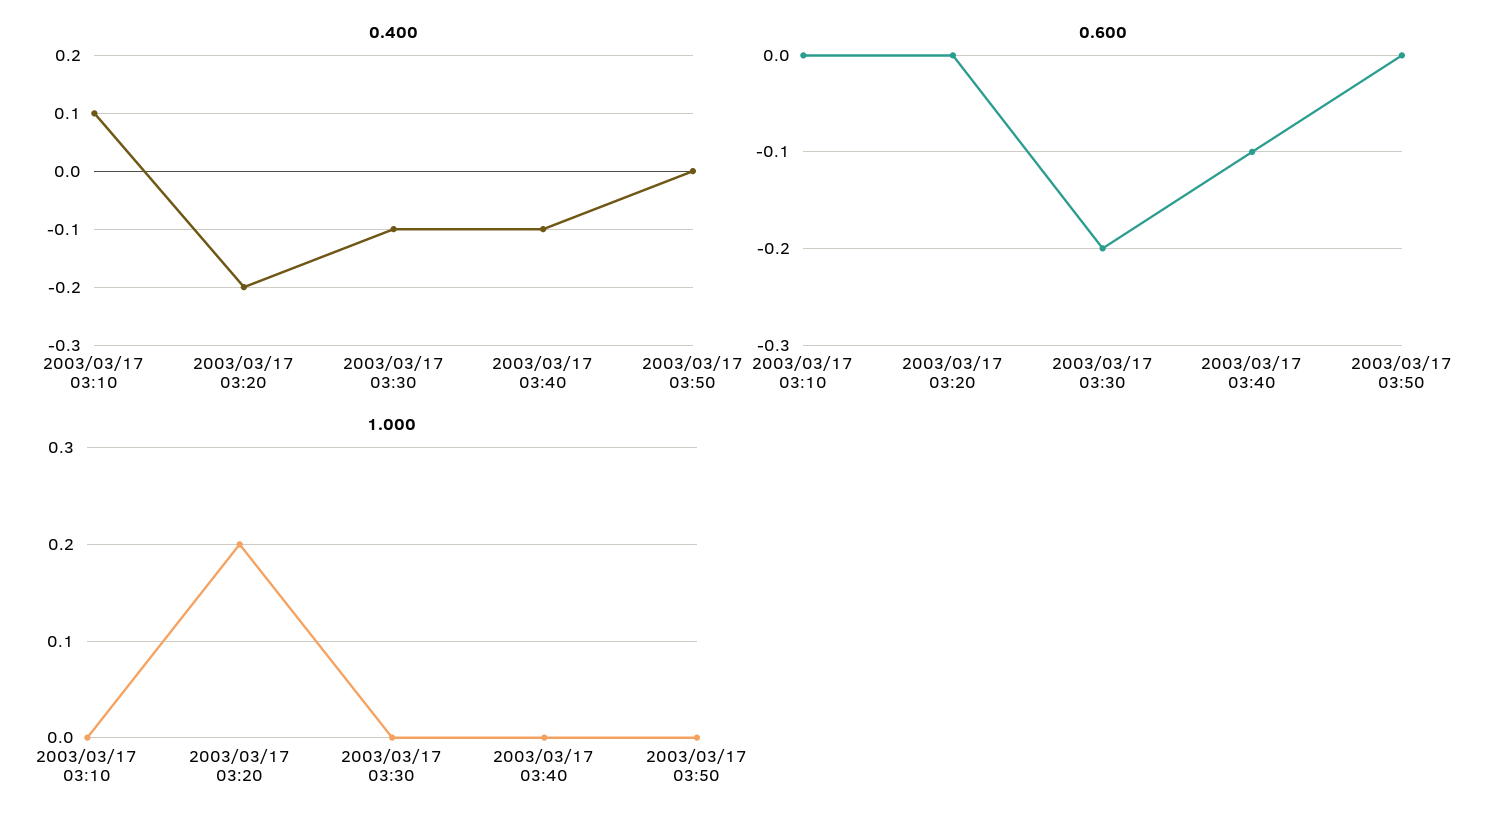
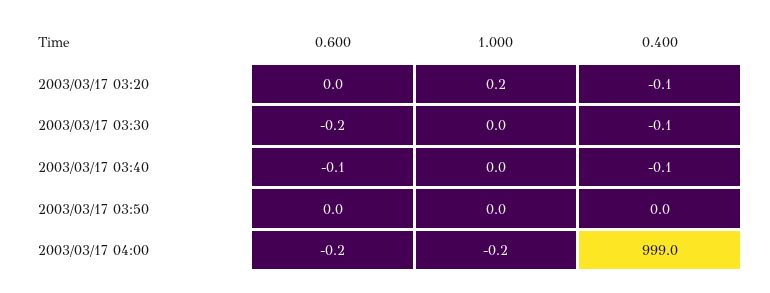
0.400, 2003/03/17 03:10: 0.1 -> none
0.400, 2003/03/17 03:20: -0.2 -> -0.1
0.600, 2003/03/17 03:10: 0 -> none
1.000, 2003/03/17 03:10: 0 -> none
0.600, 2003/03/17 04:00: none -> -0.2
1.000, 2003/03/17 04:00: none -> -0.2
0.400, 2003/03/17 04:00: none -> 999

